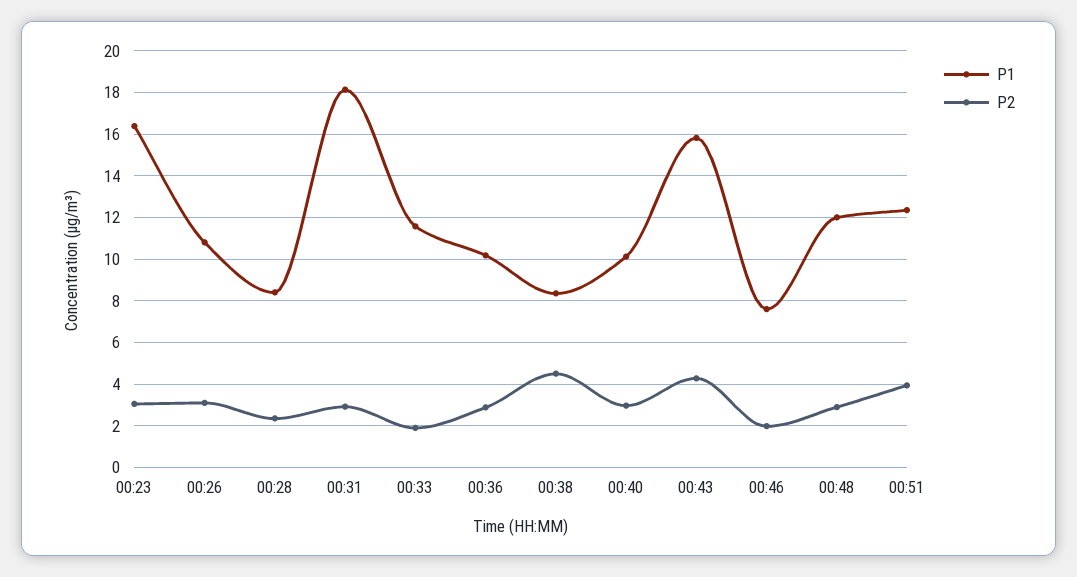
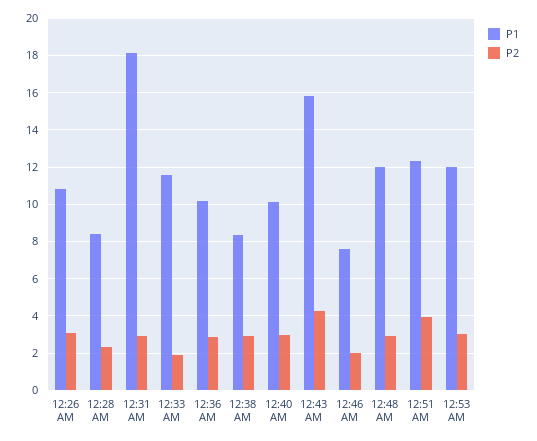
P1, 00:23: 16.5 -> none
P2, 00:23: 3 -> none
P2, 00:38: 4.5 -> 3
P1, 12:53 AM: none -> 12
P2, 12:53 AM: none -> 3

